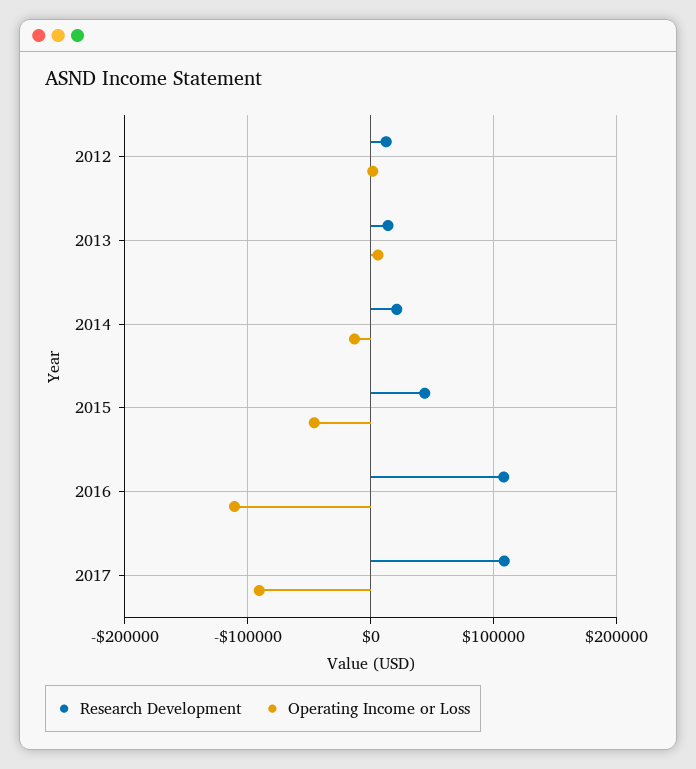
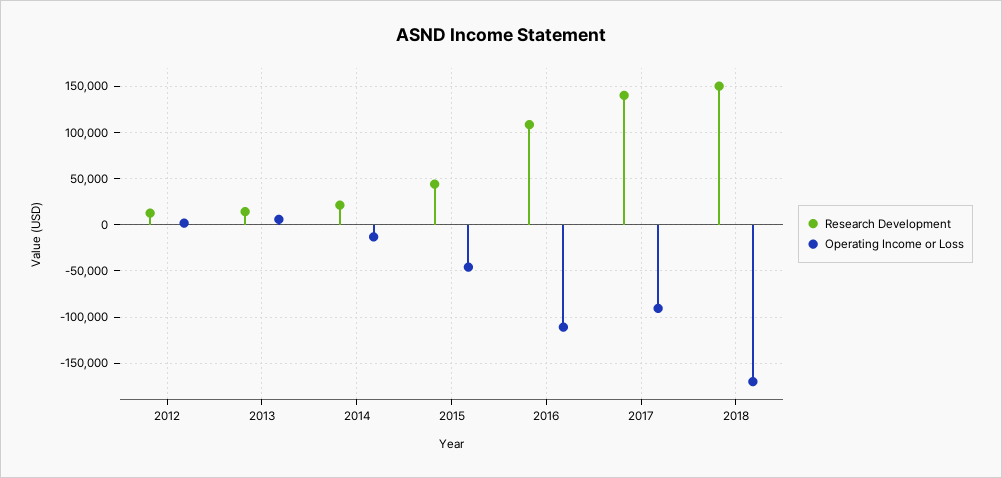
Research Development, 2017: 110000 -> 140000
Research Development, 2018: none -> 150000
Operating Income or Loss, 2018: none -> -170000

